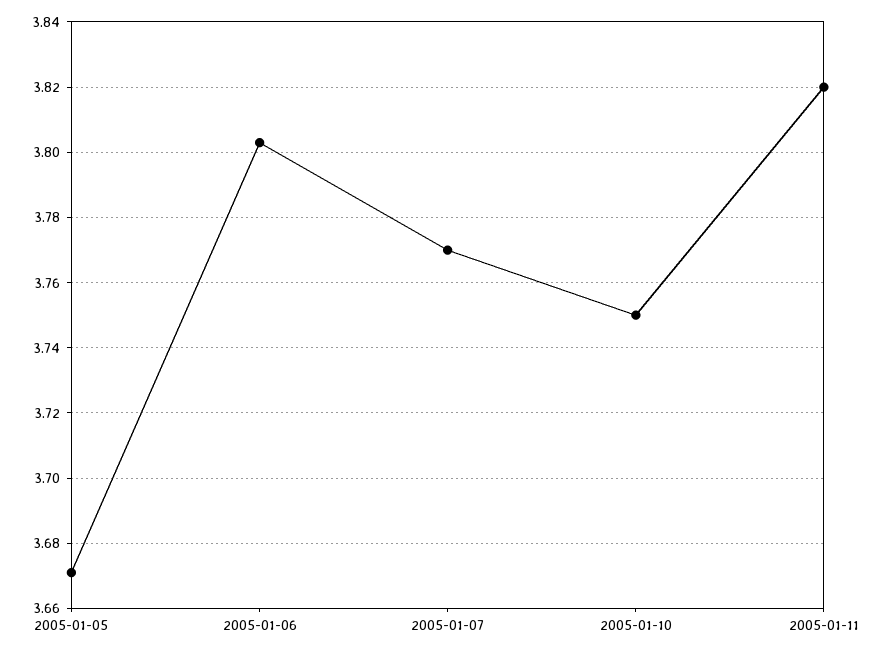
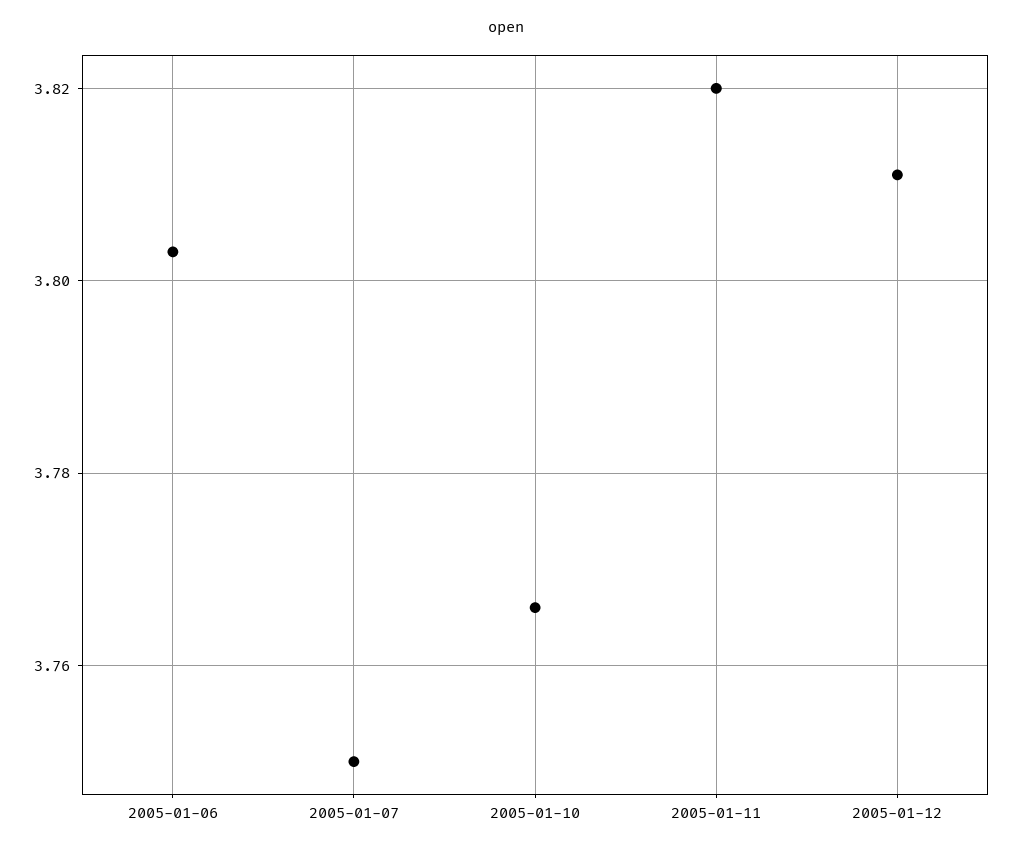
2005-01-05: 3.67 -> none
2005-01-07: 3.77 -> 3.75
2005-01-10: 3.75 -> 3.765
2005-01-12: none -> 3.81

